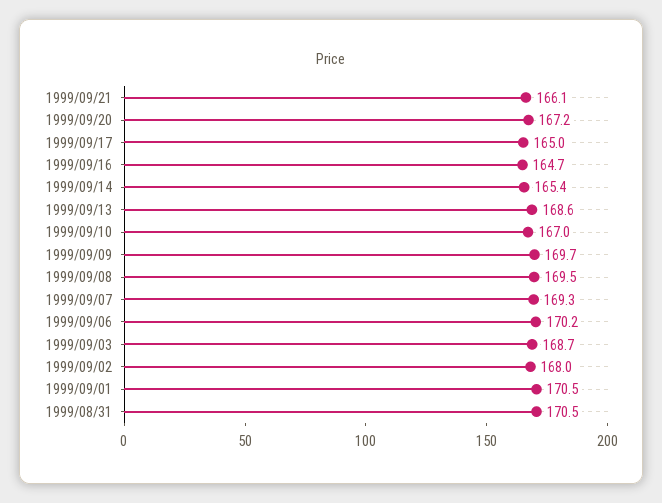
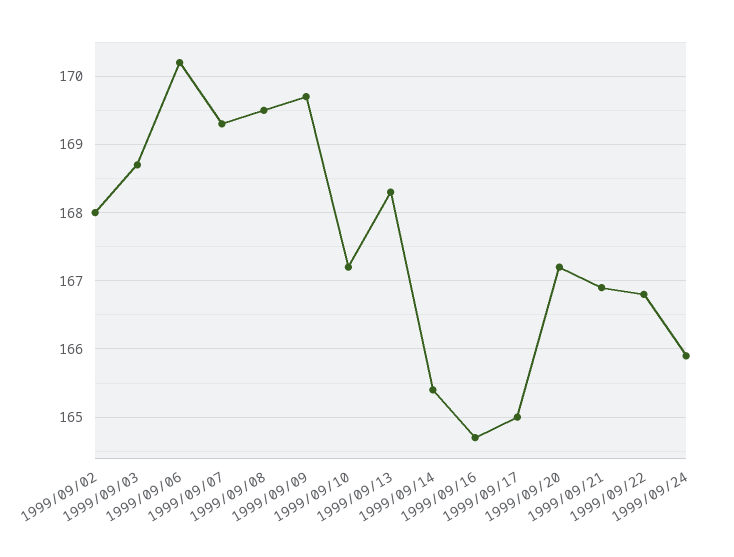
1999/09/21: 166.1 -> 166.9
1999/09/13: 168.6 -> 168.3
1999/09/10: 167 -> 167.2
1999/09/01: 170.5 -> none
1999/08/31: 170.5 -> none
1999/09/22: none -> 166.8
1999/09/24: none -> 165.9

